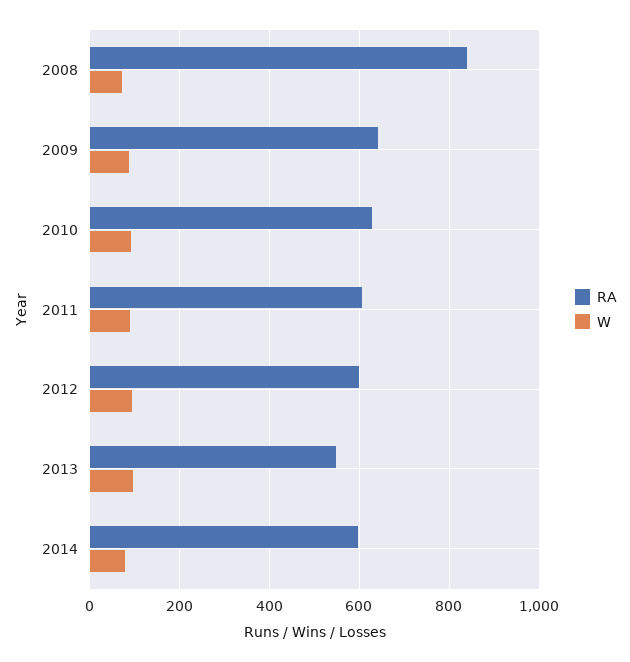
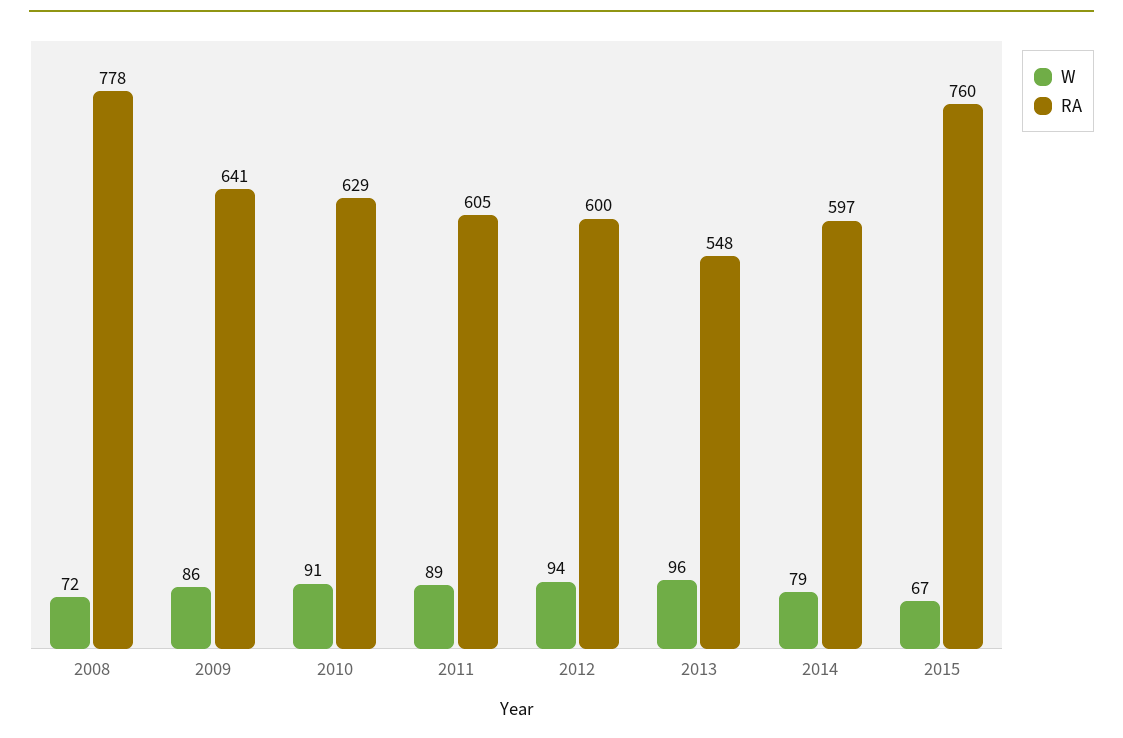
RA, 2008: 840 -> 778
W, 2015: none -> 67
RA, 2015: none -> 760

